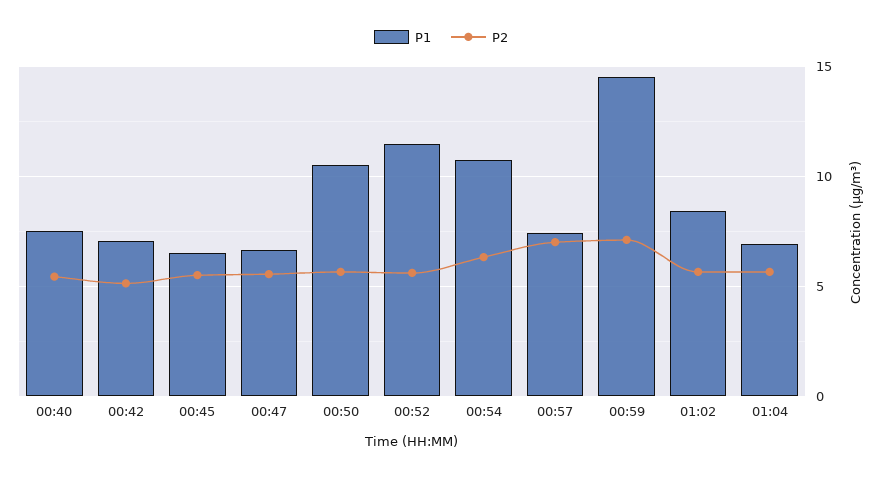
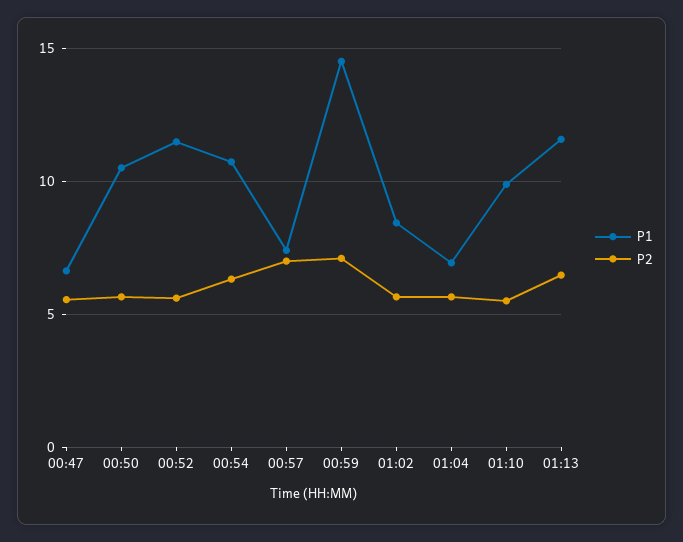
P1, 00:40: 7.5 -> none
P2, 00:40: 5.5 -> none
P1, 00:42: 7 -> none
P2, 00:42: 5 -> none
P1, 00:45: 6.5 -> none
P2, 00:45: 5.5 -> none
P1, 01:10: none -> 10
P2, 01:10: none -> 5.5
P1, 01:13: none -> 11.5
P2, 01:13: none -> 6.5

